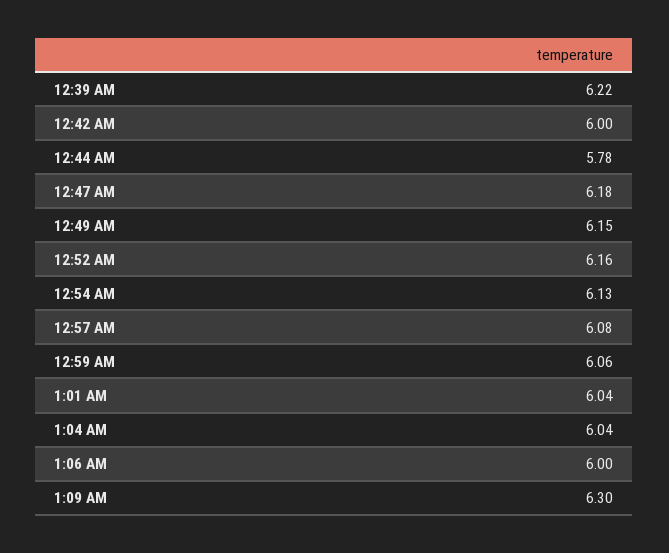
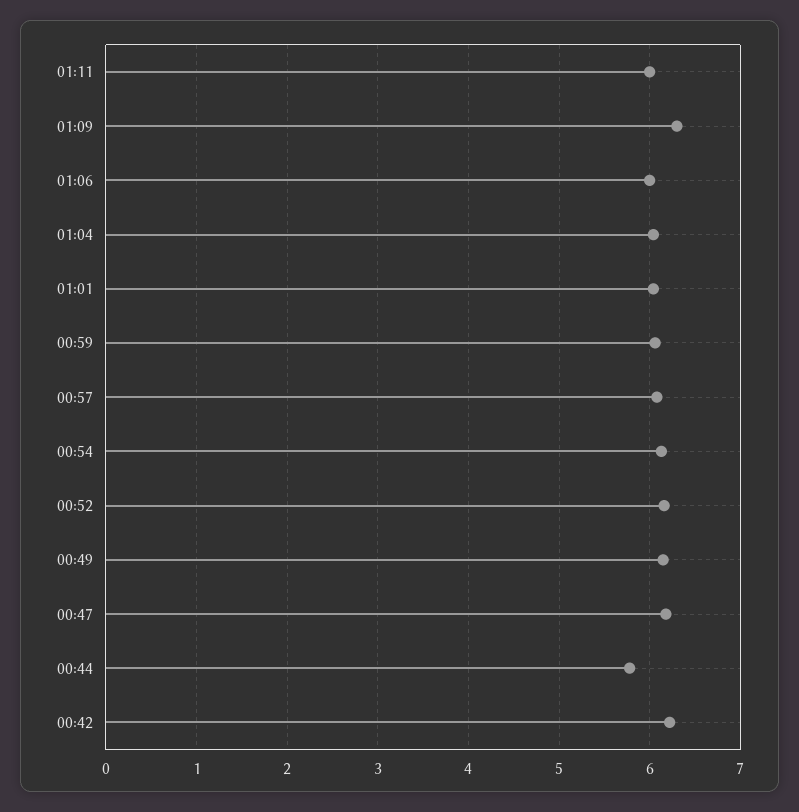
12:39 AM: 6.22 -> none
12:42 AM: 6 -> 6.2
01:11: none -> 6

